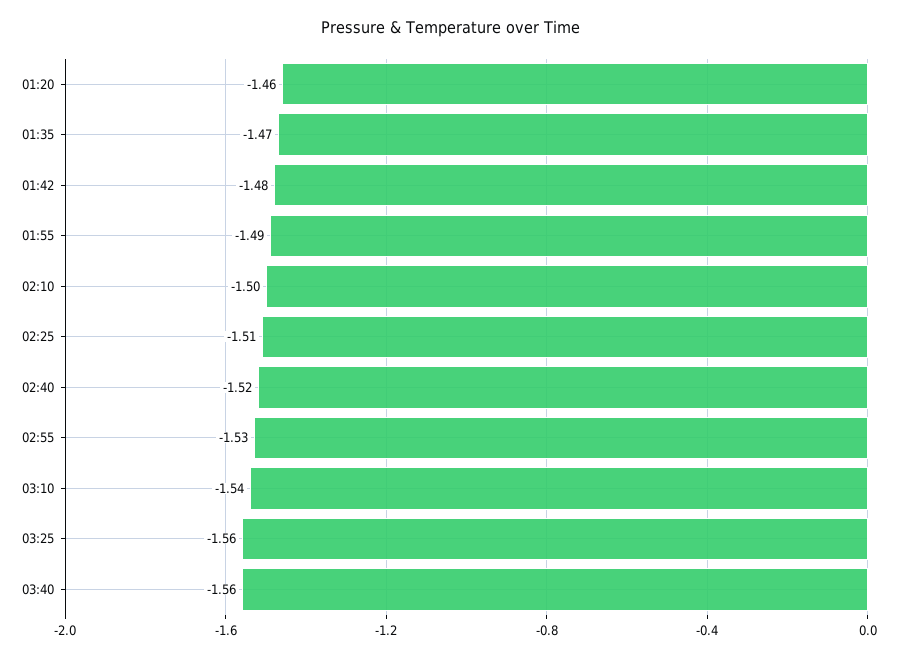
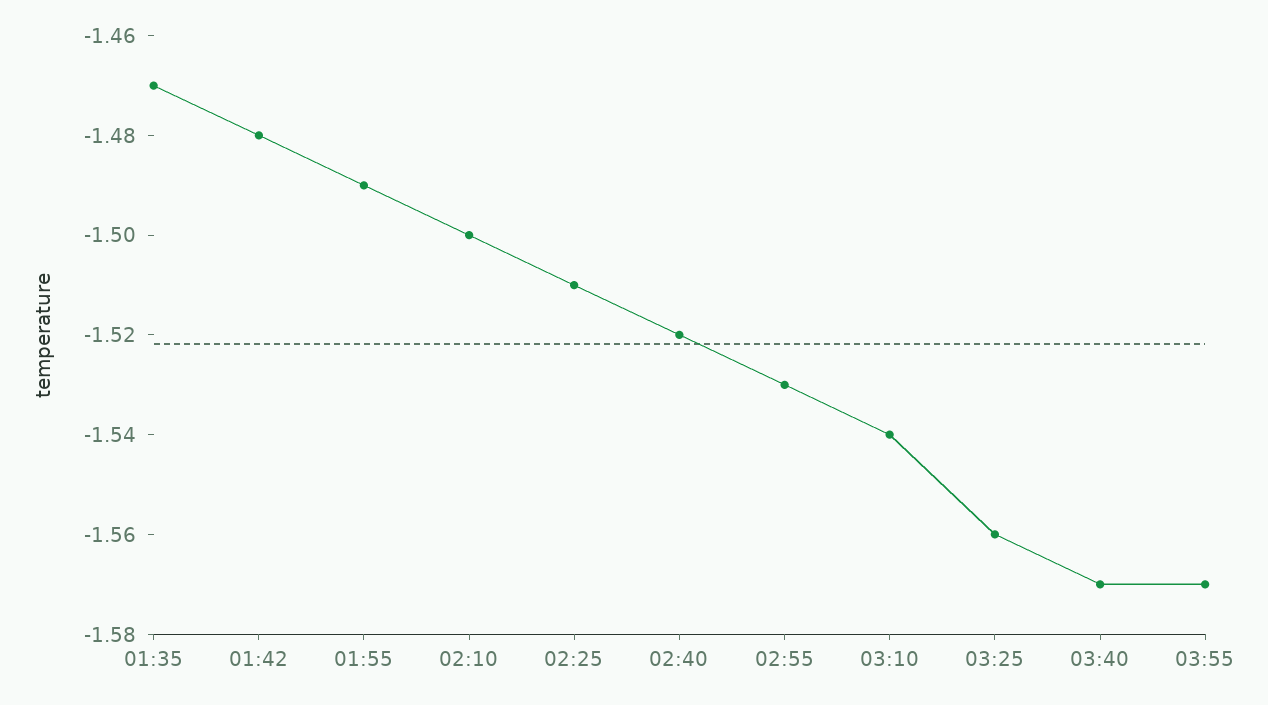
01:20: -1.46 -> none
03:40: -1.56 -> -1.57
03:55: none -> -1.57

